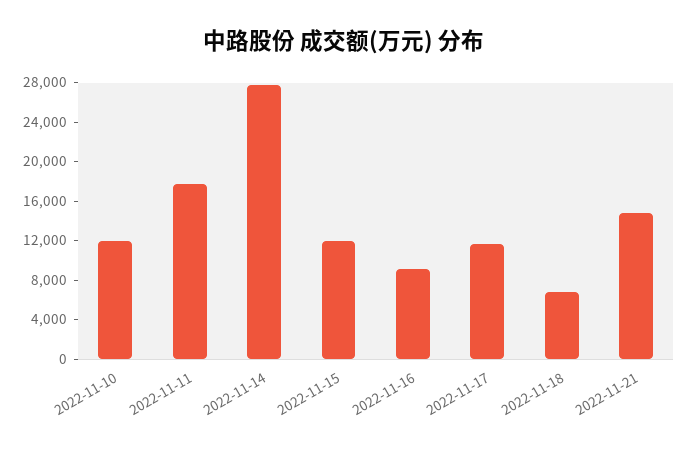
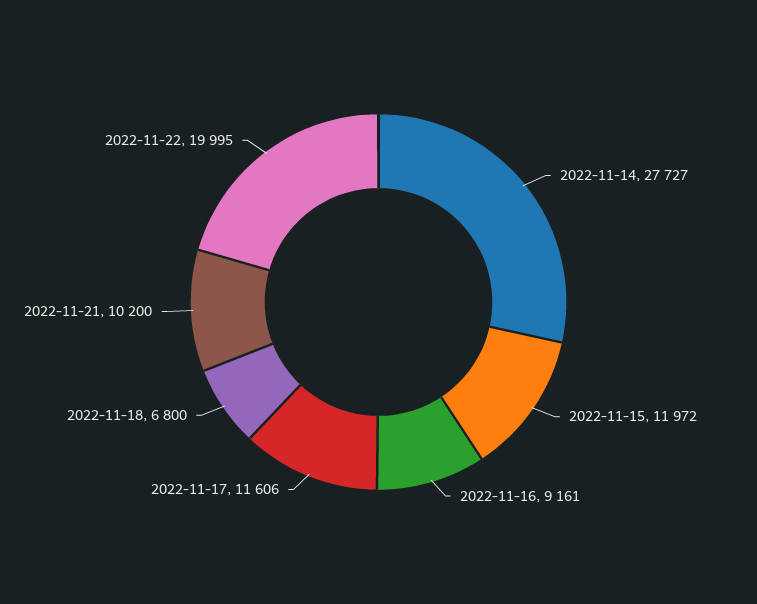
2022-11-10: 12000 -> none
2022-11-11: 18000 -> none
2022-11-21: 15000 -> 10200
2022-11-22: none -> 19995

